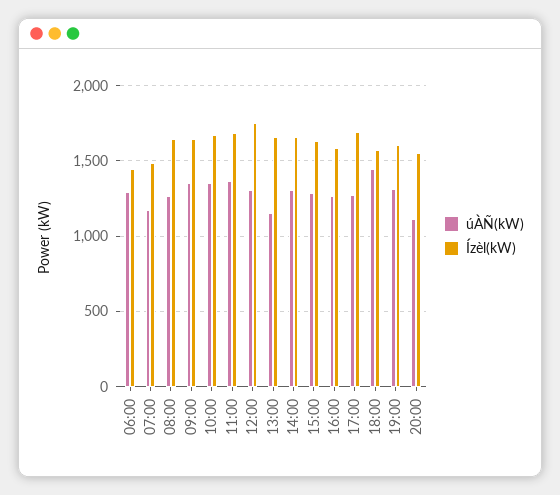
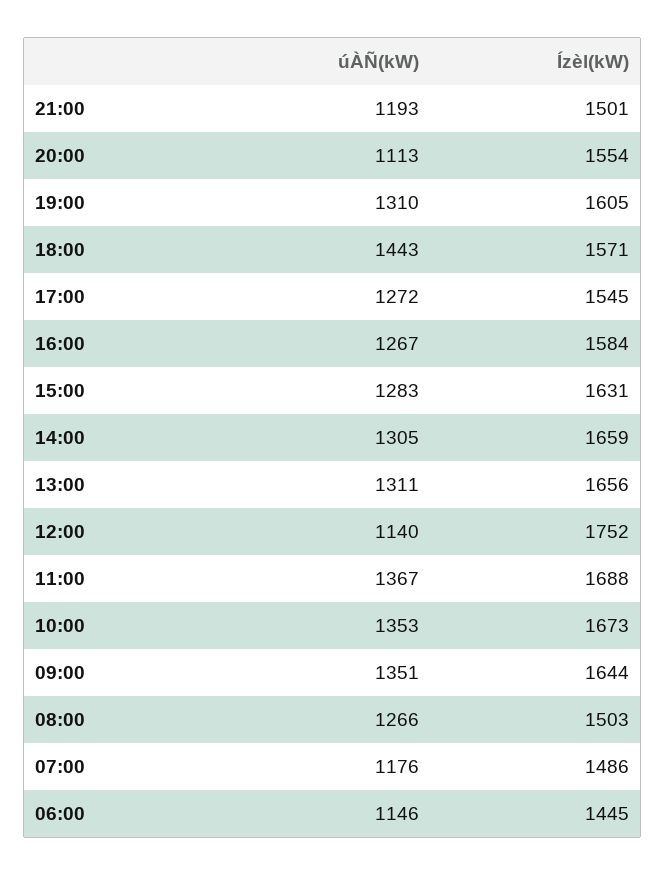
úÀÑ(kW), 06:00: 1300 -> 1146
Ízèl(kW), 08:00: 1650 -> 1503
úÀÑ(kW), 12:00: 1300 -> 1140
úÀÑ(kW), 13:00: 1150 -> 1311
Ízèl(kW), 17:00: 1700 -> 1545
úÀÑ(kW), 21:00: none -> 1193
Ízèl(kW), 21:00: none -> 1501

